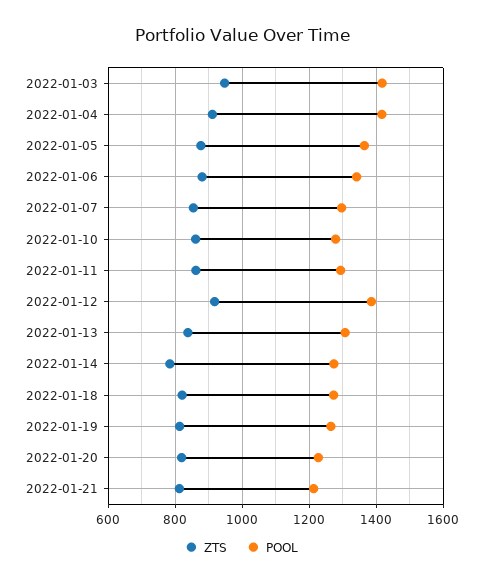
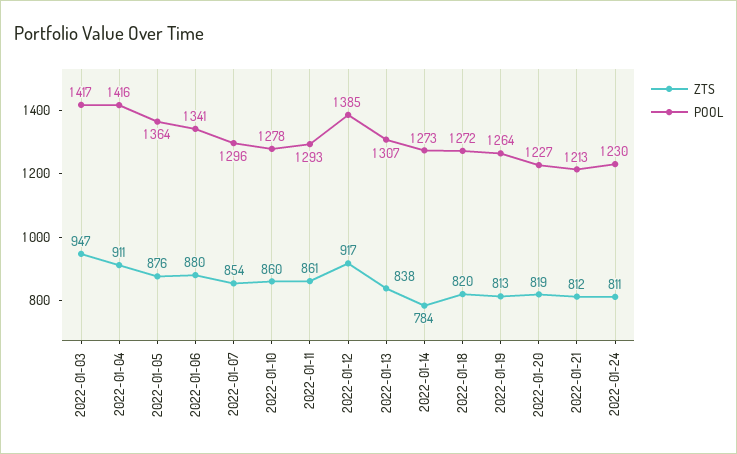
ZTS, 2022-01-24: none -> 811
POOL, 2022-01-24: none -> 1230

